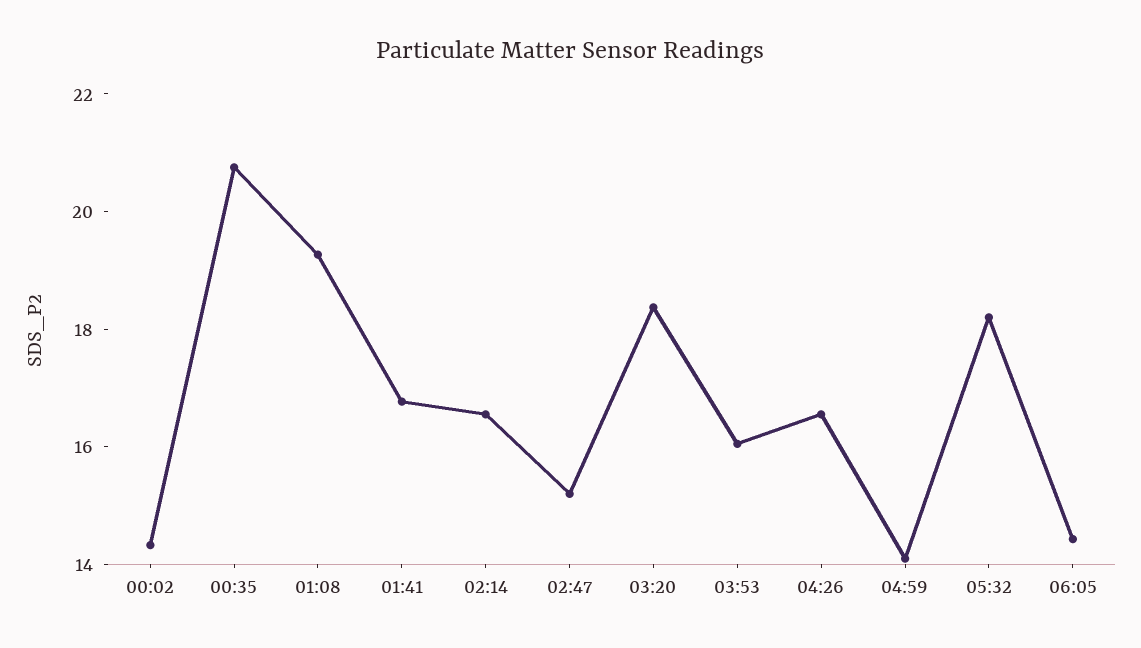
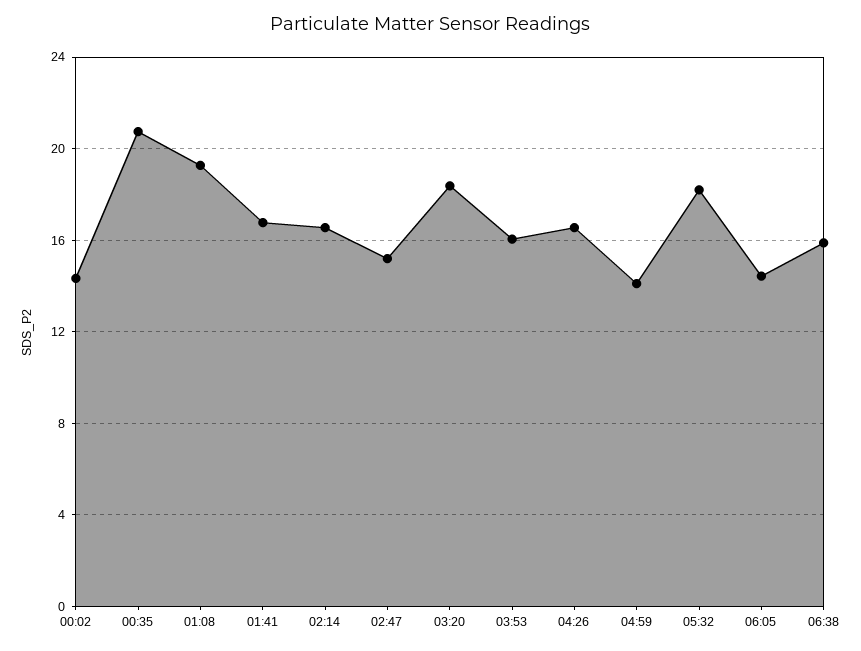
06:38: none -> 16

